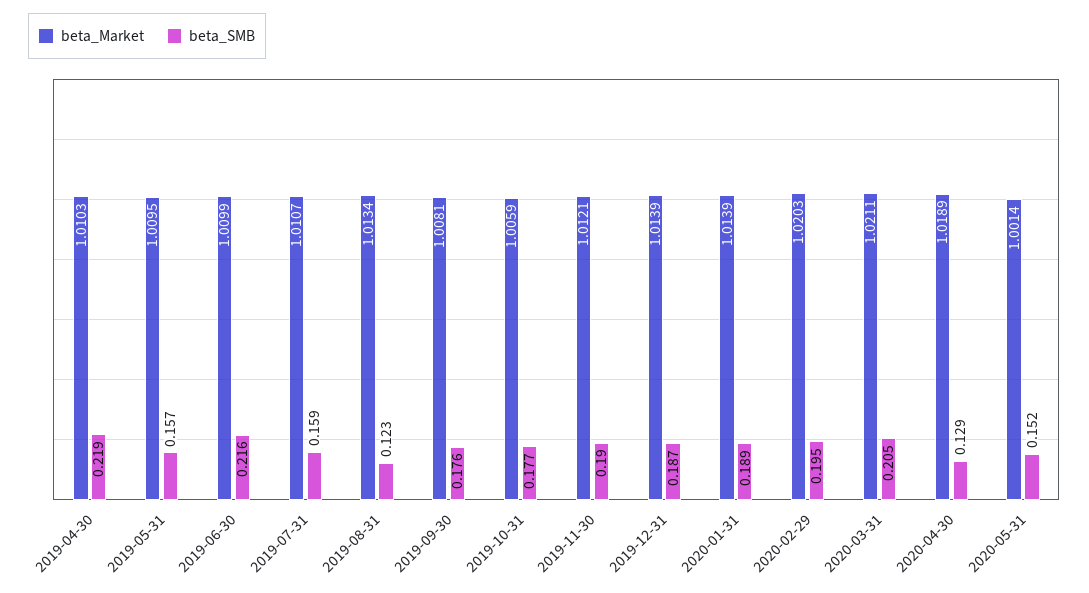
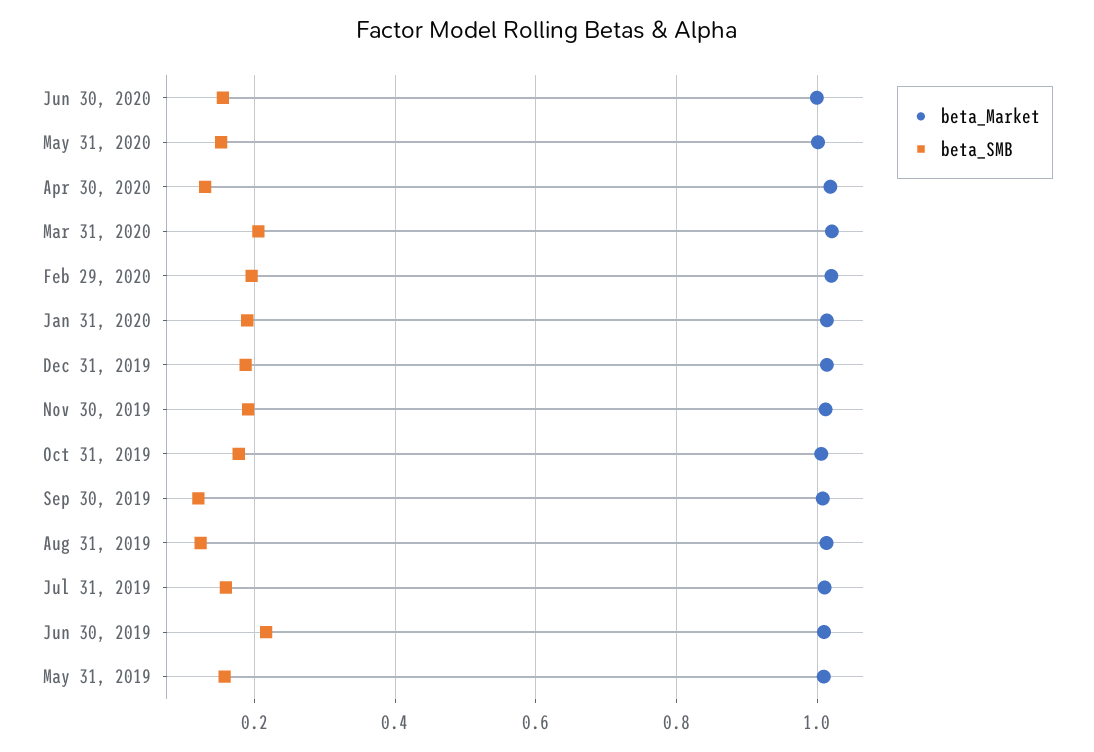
beta_Market, 2019-04-30: 1.0103 -> none
beta_SMB, 2019-04-30: 0.219 -> none
beta_SMB, 2019-09-30: 0.176 -> 0.12
beta_Market, Jun 30, 2020: none -> 1
beta_SMB, Jun 30, 2020: none -> 0.16

